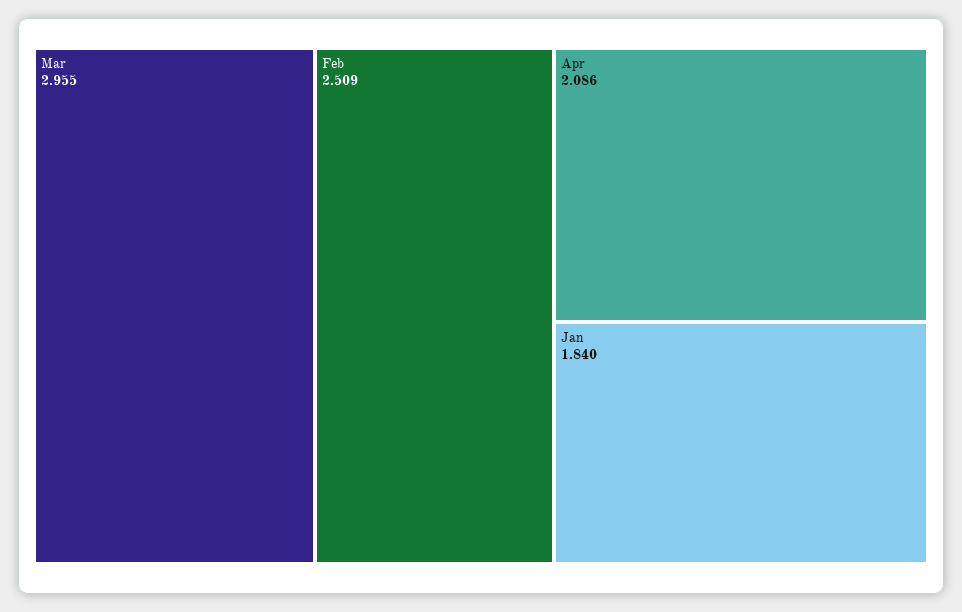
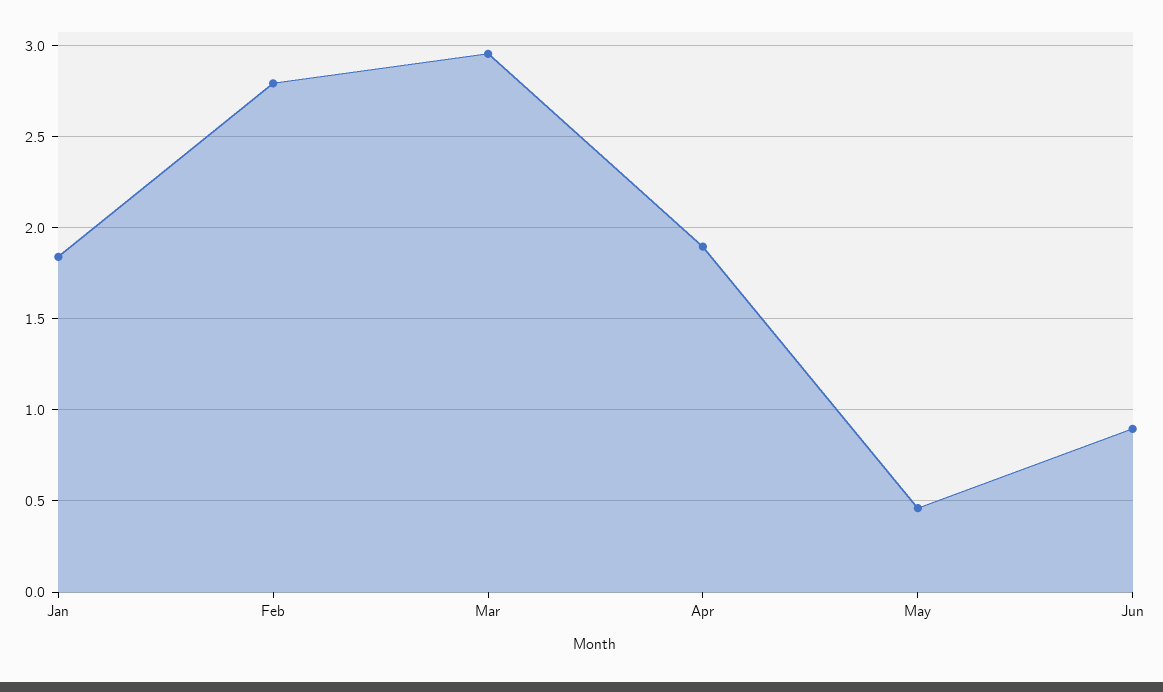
Feb: 2.509 -> 2.8
Apr: 2.086 -> 1.9
May: none -> 0.45
Jun: none -> 0.9

